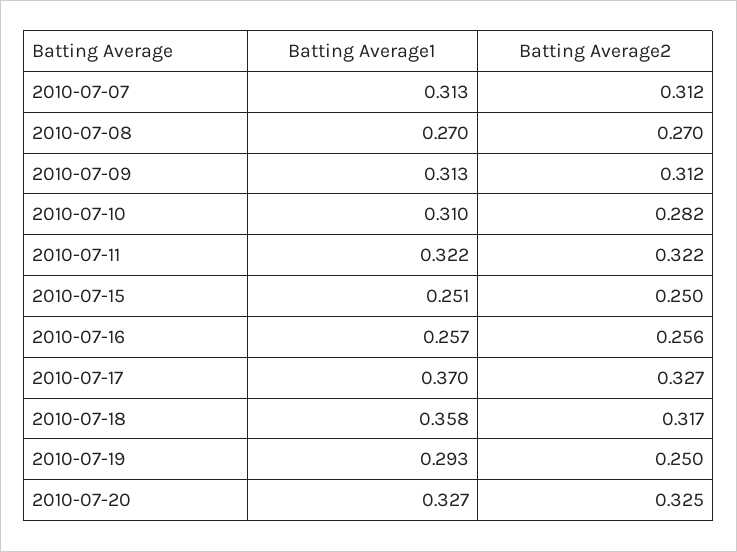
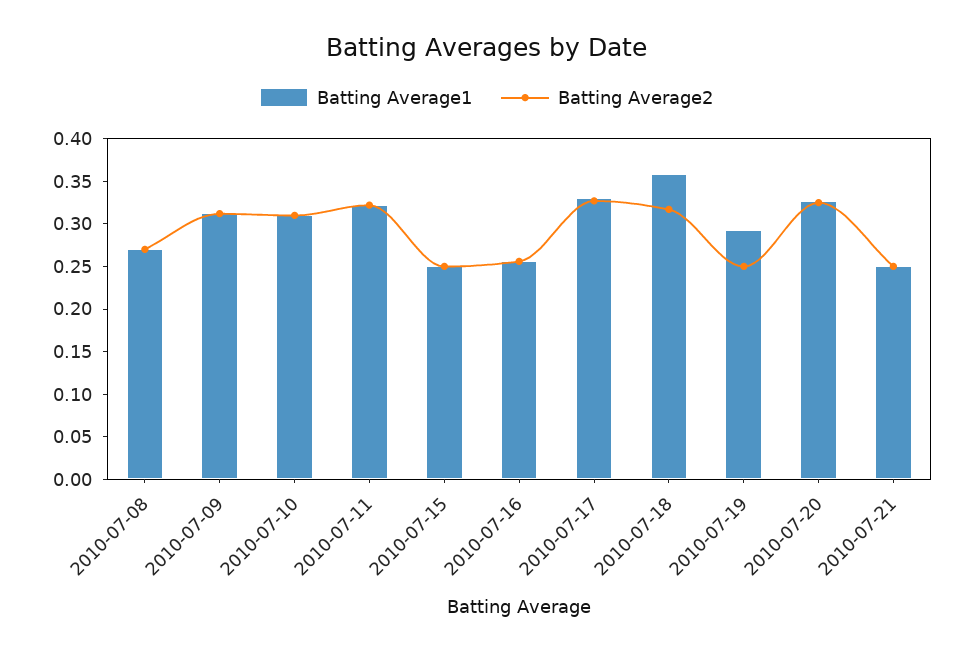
Batting Average1, 2010-07-07: 0.313 -> none
Batting Average2, 2010-07-07: 0.312 -> none
Batting Average2, 2010-07-10: 0.282 -> 0.31
Batting Average1, 2010-07-17: 0.37 -> 0.33
Batting Average1, 2010-07-21: none -> 0.25
Batting Average2, 2010-07-21: none -> 0.25

